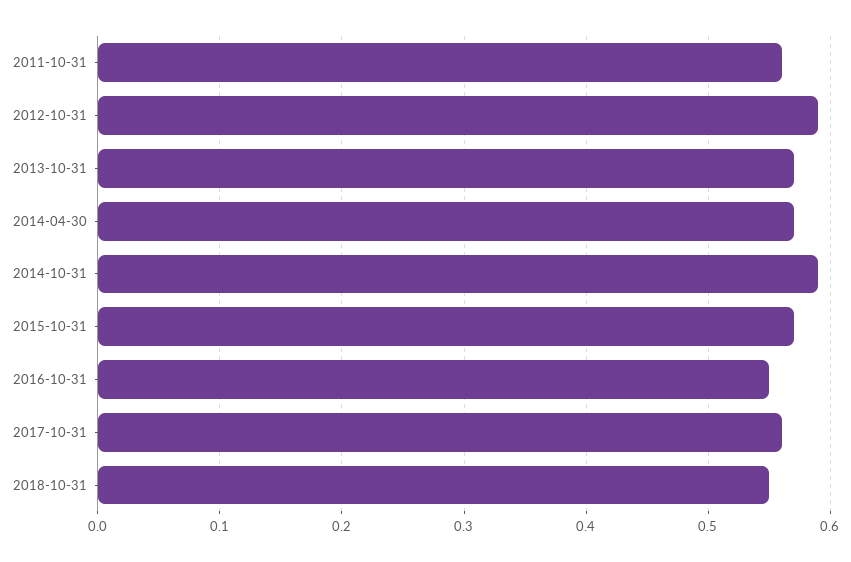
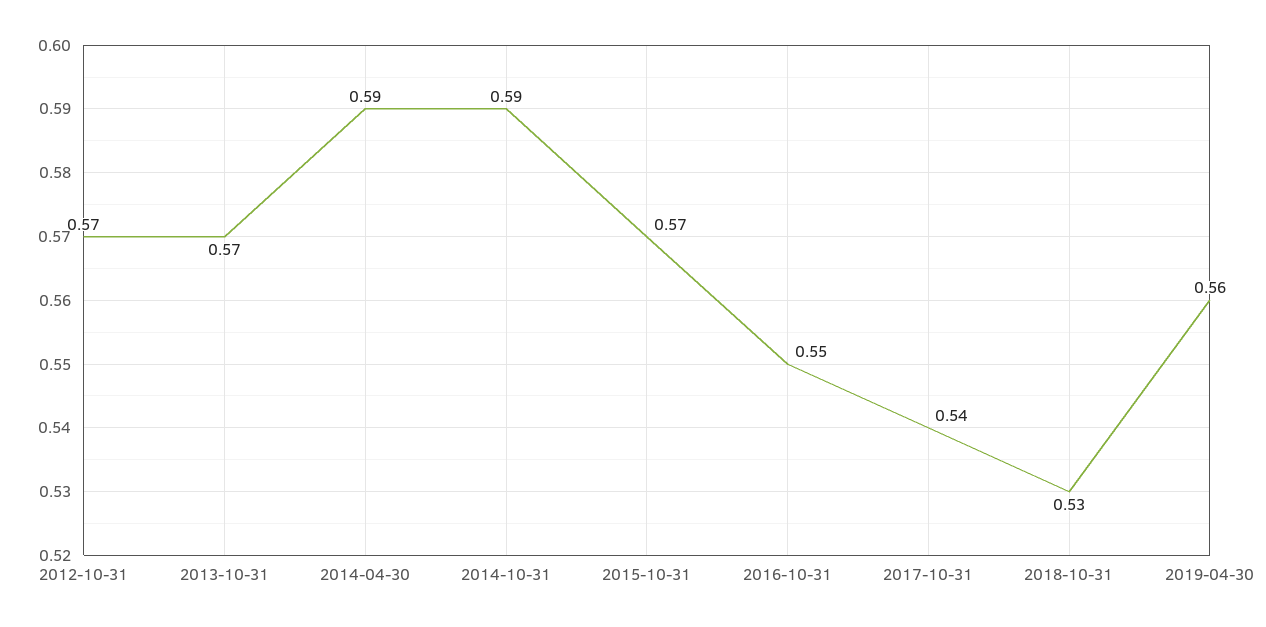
2011-10-31: 0.56 -> none
2012-10-31: 0.59 -> 0.57
2014-04-30: 0.57 -> 0.59
2017-10-31: 0.56 -> 0.54
2018-10-31: 0.55 -> 0.53
2019-04-30: none -> 0.56

